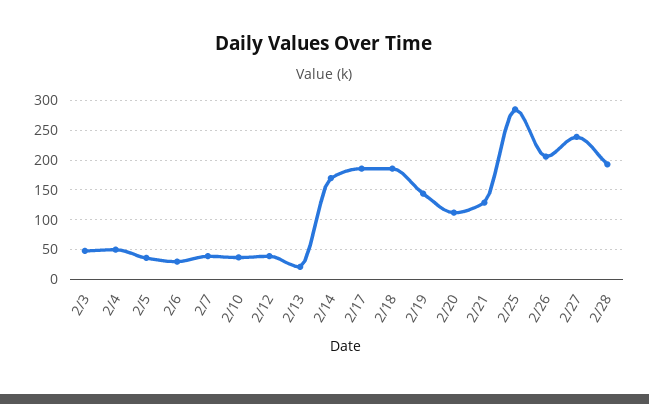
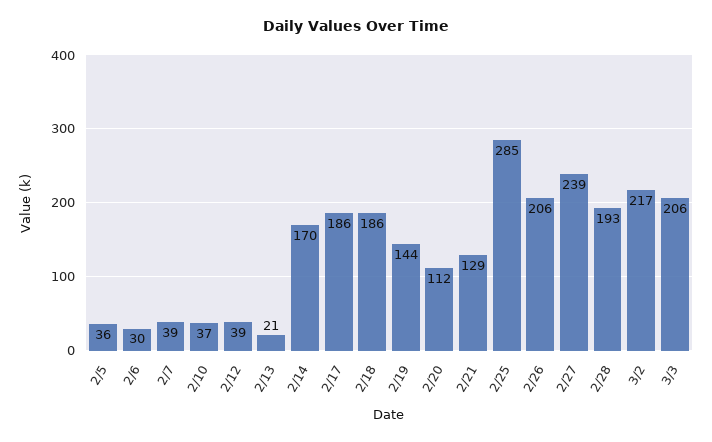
2/3: 50 -> none
2/4: 50 -> none
3/2: none -> 217
3/3: none -> 206

